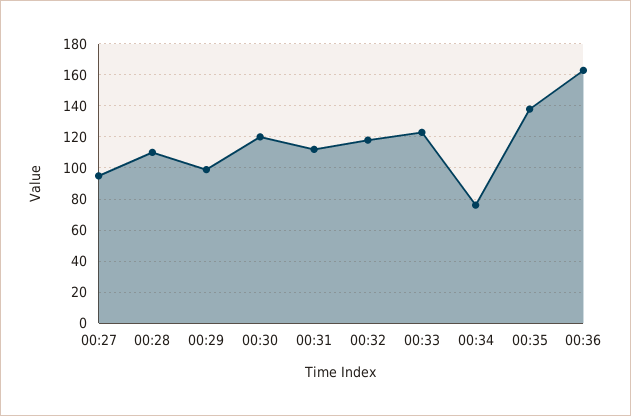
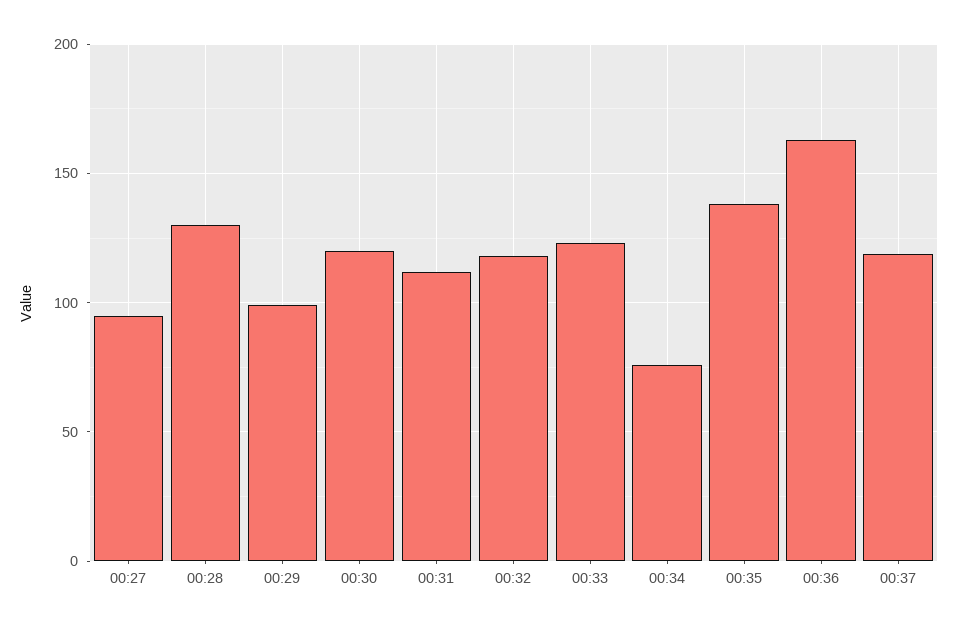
00:28: 110 -> 130
00:37: none -> 120

